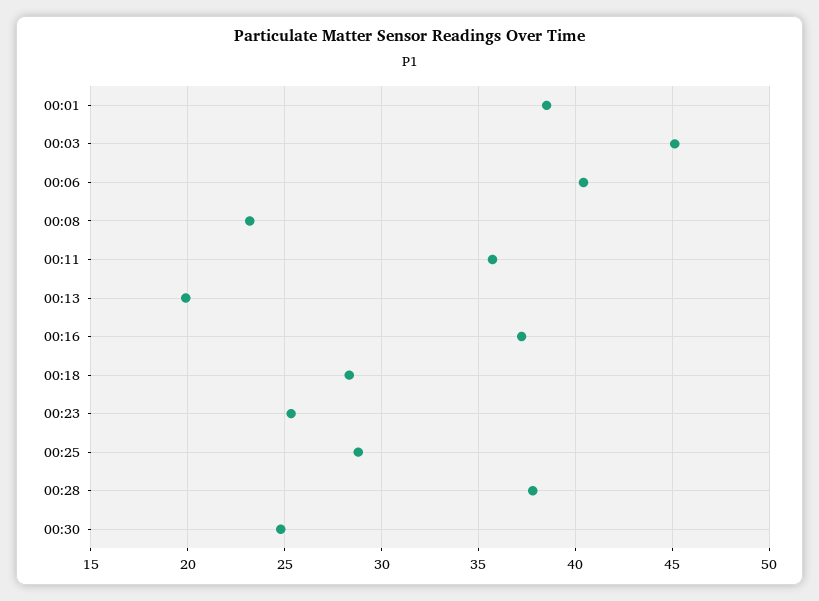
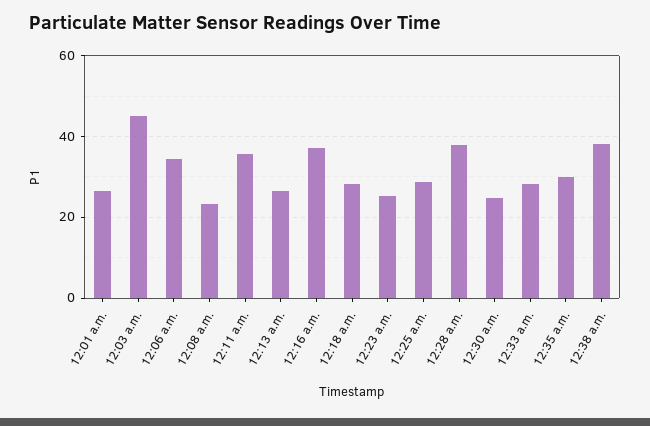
00:01: 38.5 -> 26
00:06: 40.5 -> 34
00:13: 20 -> 26
12:33 a.m.: none -> 28
12:35 a.m.: none -> 30
12:38 a.m.: none -> 38

